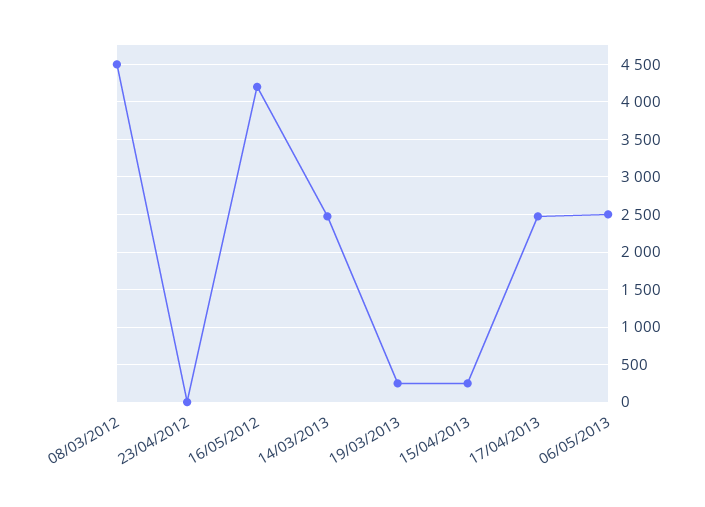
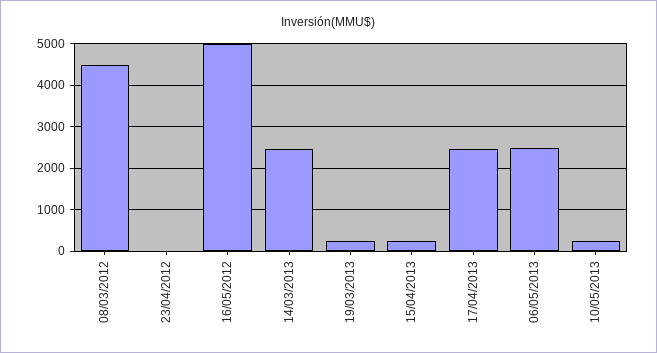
16/05/2012: 4200 -> 5000
10/05/2013: none -> 200

